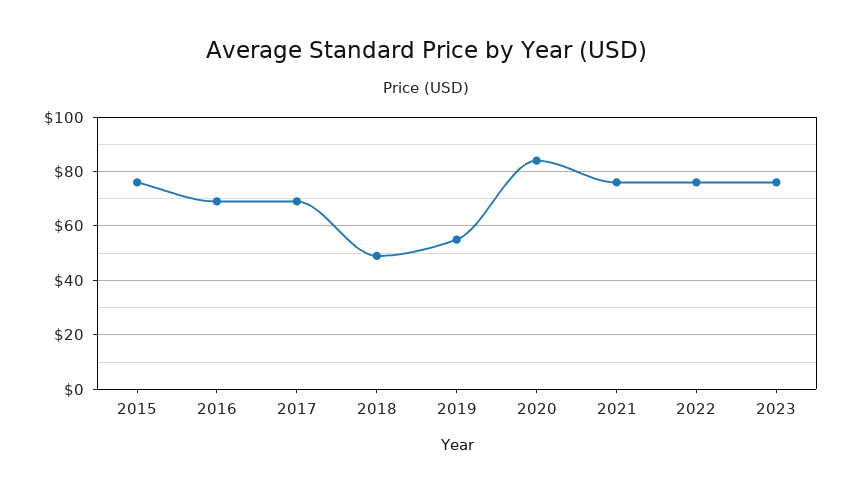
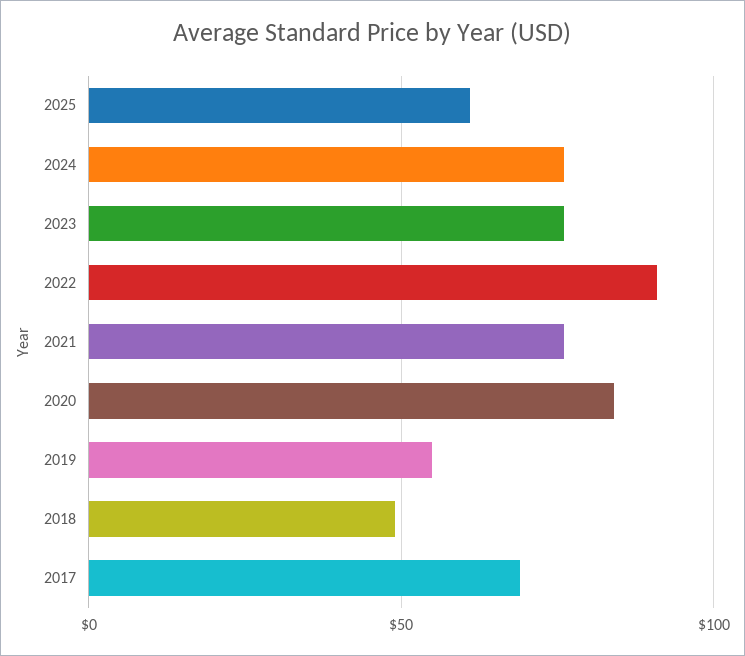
2015: 75 -> none
2016: 70 -> none
2022: 75 -> 90
2025: none -> 60
2024: none -> 75

